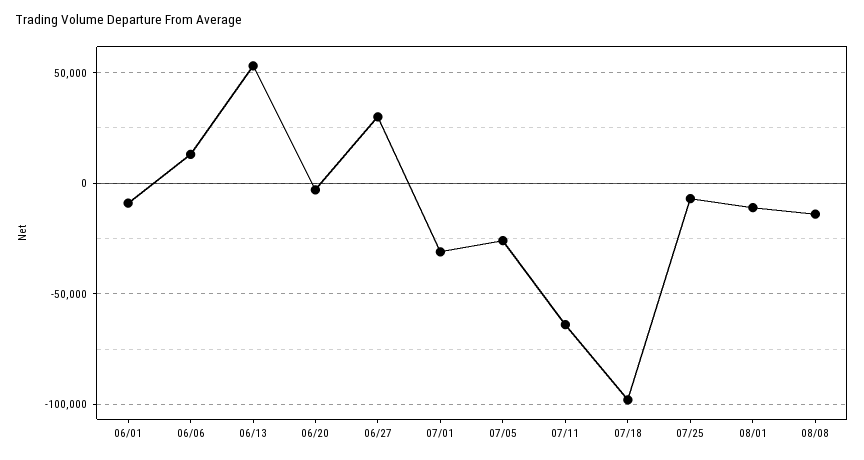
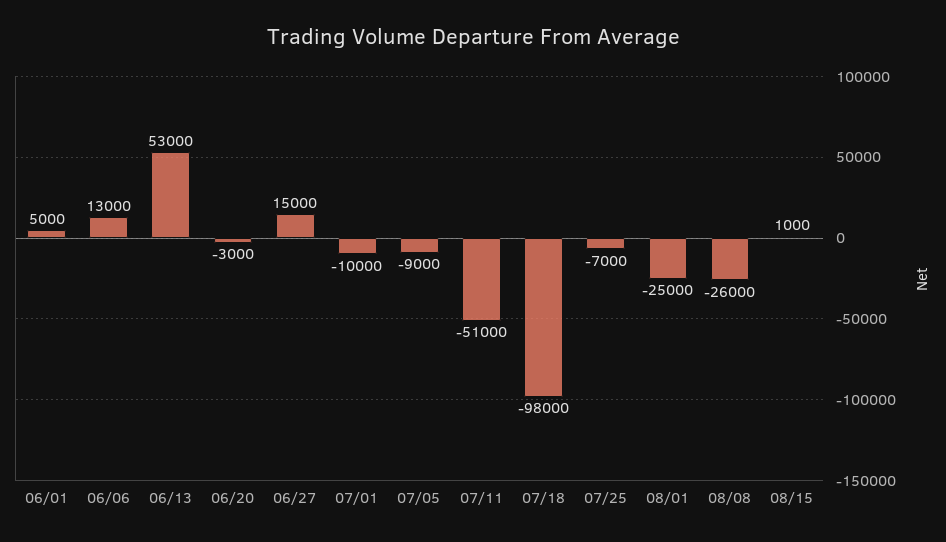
06/01: -10000 -> 5000
06/27: 30000 -> 15000
07/01: -30000 -> -10000
07/05: -25000 -> -9000
07/11: -65000 -> -51000
08/01: -10000 -> -25000
08/08: -15000 -> -26000
08/15: none -> 1000

